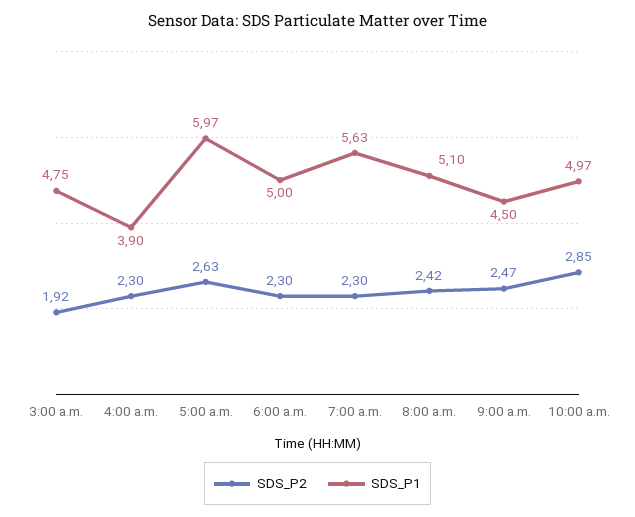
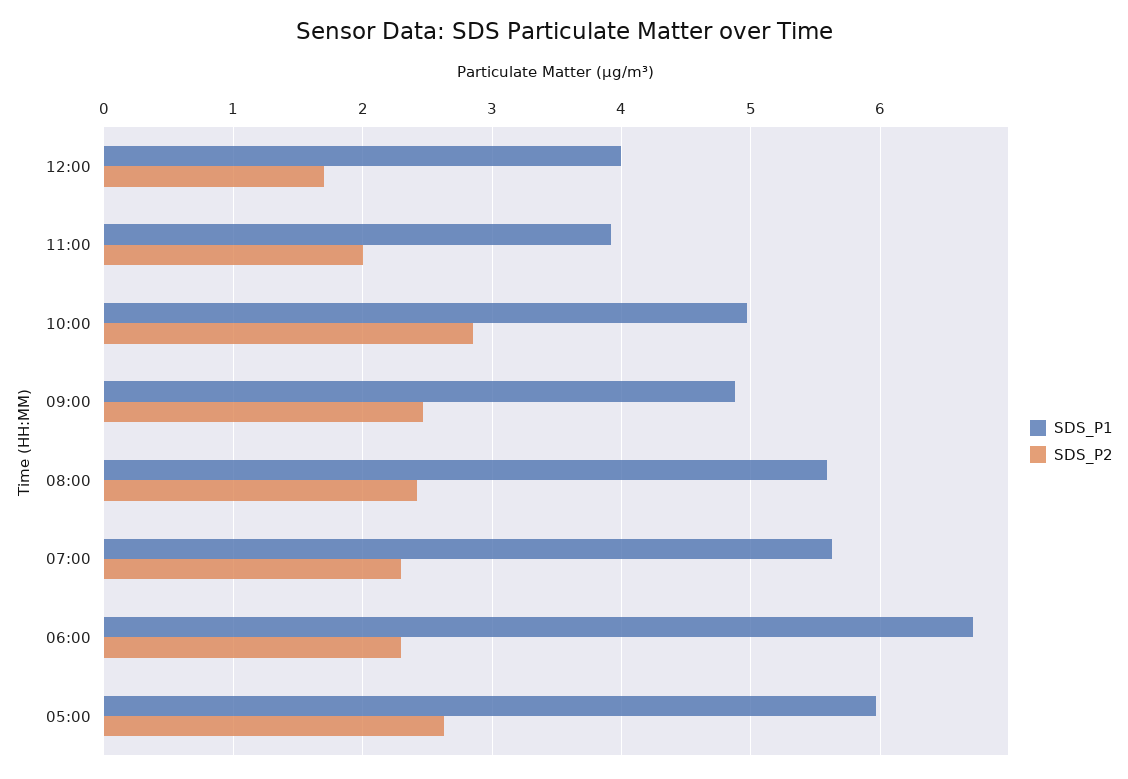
SDS_P2, 3:00 a.m.: 1.92 -> none
SDS_P1, 3:00 a.m.: 4.75 -> none
SDS_P2, 4:00 a.m.: 2.3 -> none
SDS_P1, 4:00 a.m.: 3.9 -> none
SDS_P1, 6:00 a.m.: 5 -> 6.7
SDS_P1, 8:00 a.m.: 5.1 -> 5.6
SDS_P1, 9:00 a.m.: 4.5 -> 4.9
SDS_P1, 12:00: none -> 4
SDS_P2, 12:00: none -> 1.7
SDS_P1, 11:00: none -> 3.9
SDS_P2, 11:00: none -> 2

